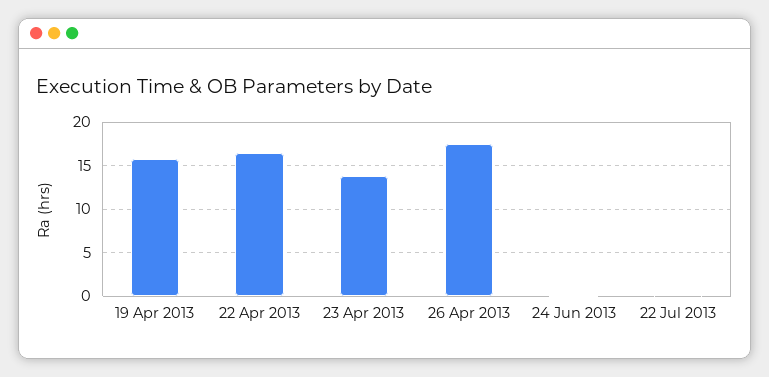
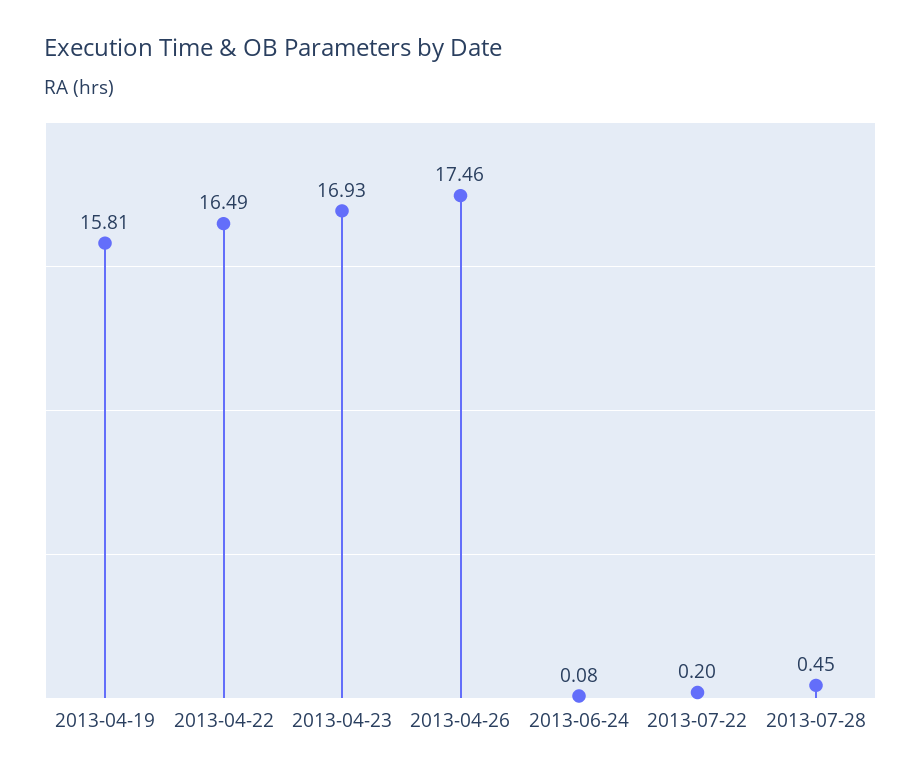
23 Apr 2013: 14 -> 16.93
2013-07-28: none -> 0.45

